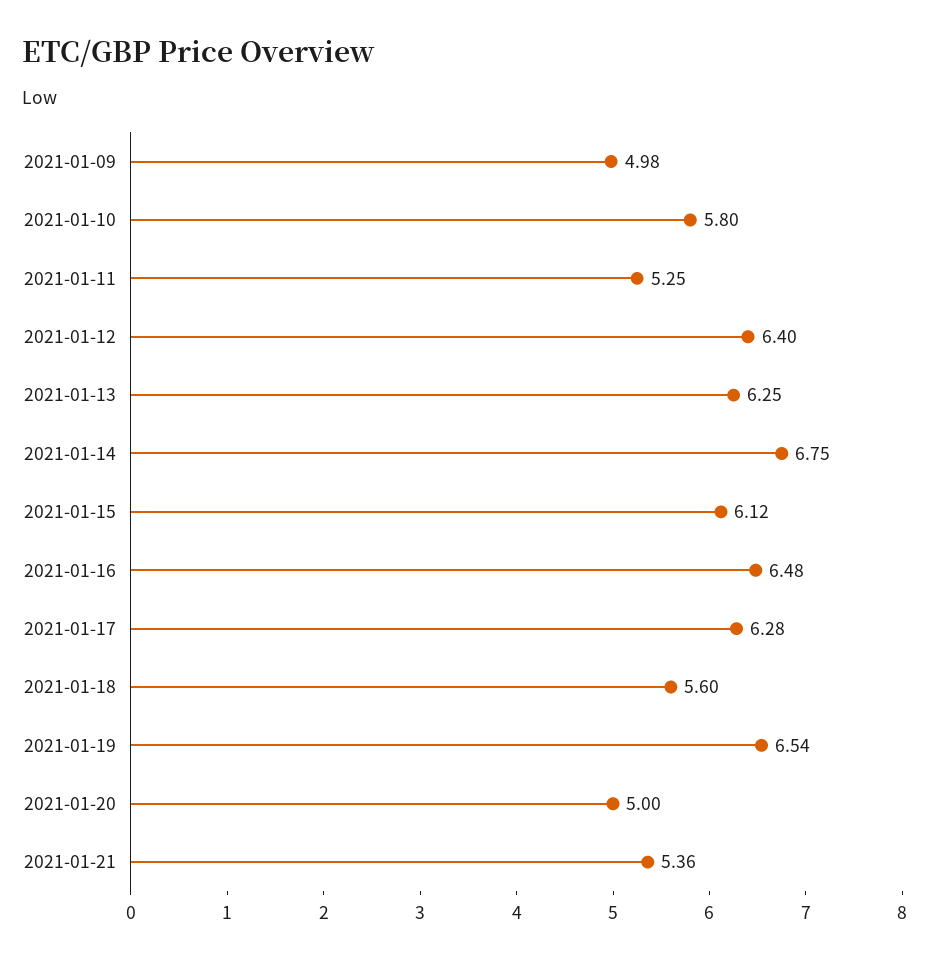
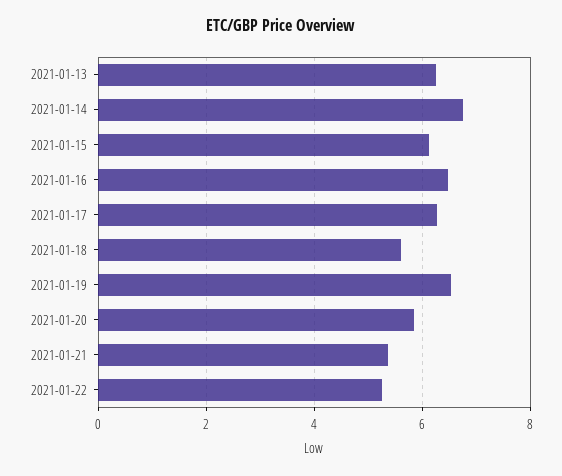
2021-01-09: 4.98 -> none
2021-01-10: 5.8 -> none
2021-01-11: 5.25 -> none
2021-01-12: 6.4 -> none
2021-01-20: 5 -> 5.8
2021-01-22: none -> 5.2

